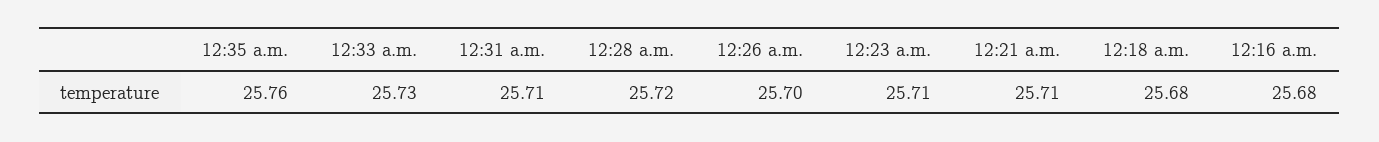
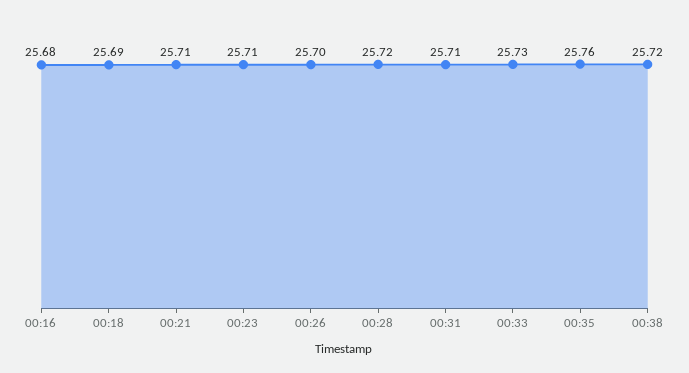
12:18 a.m.: 25.68 -> 25.69
00:38: none -> 25.72

